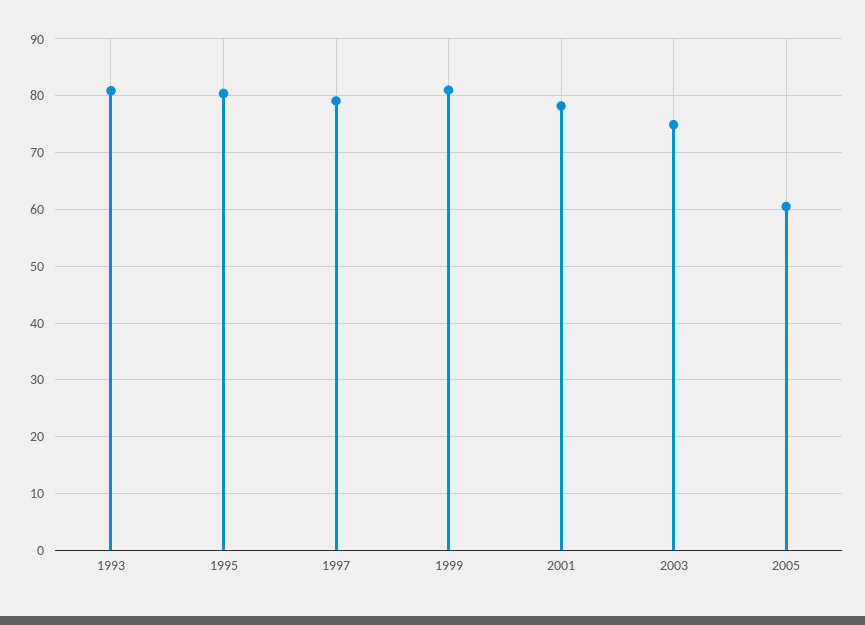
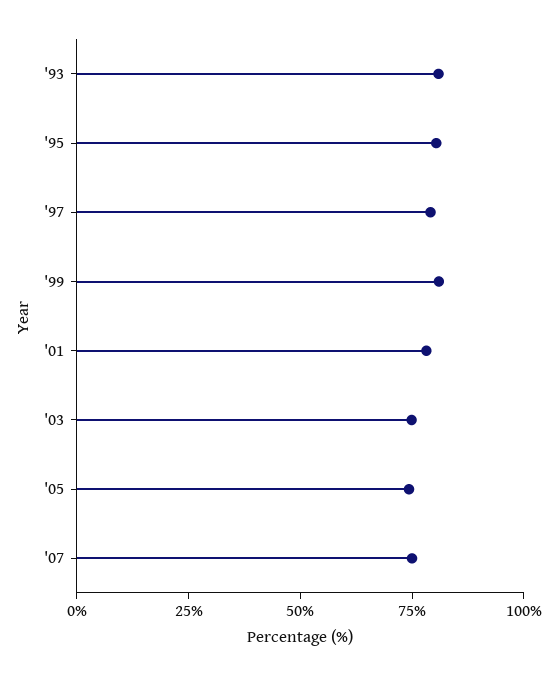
2005: 60 -> 75
'07: none -> 75

